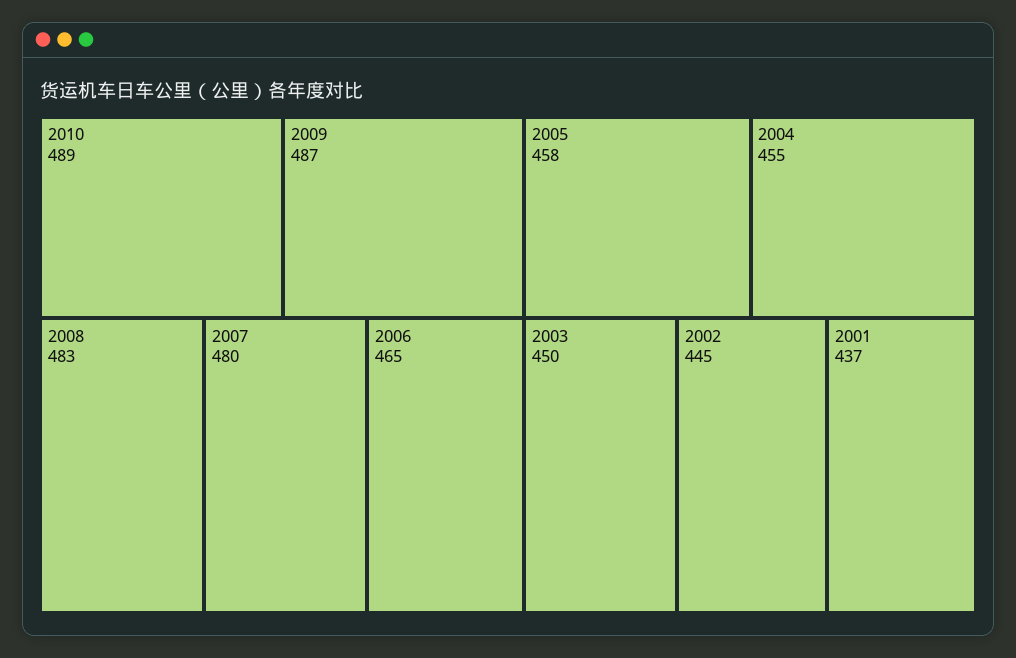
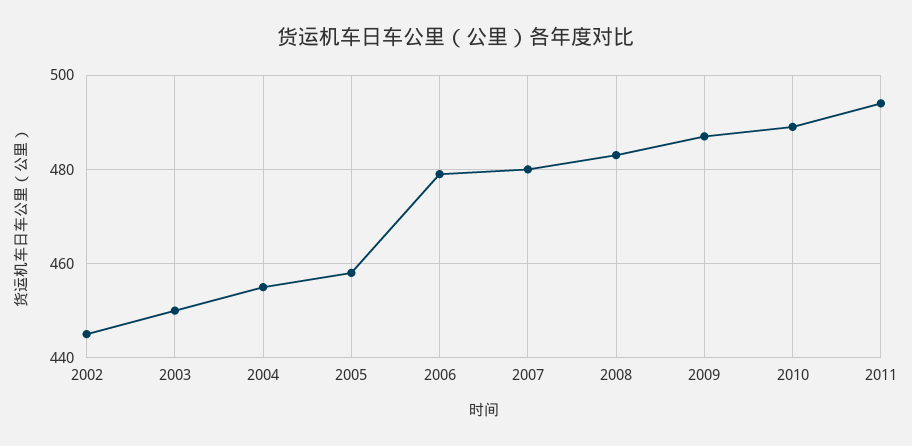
2006: 465 -> 480
2001: 437 -> none
2011: none -> 495

